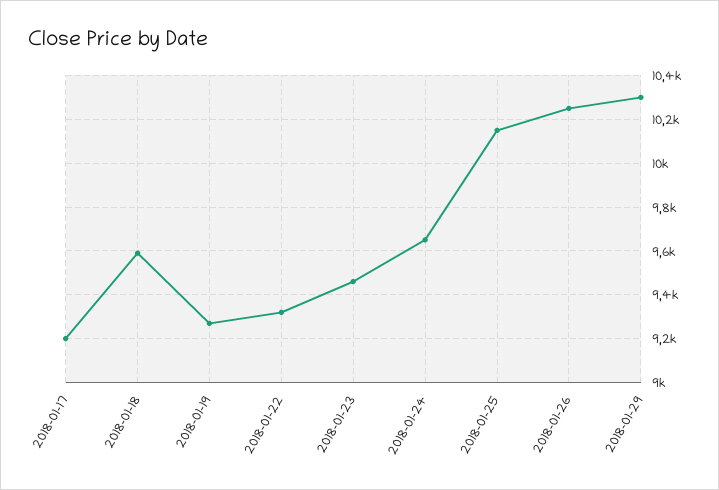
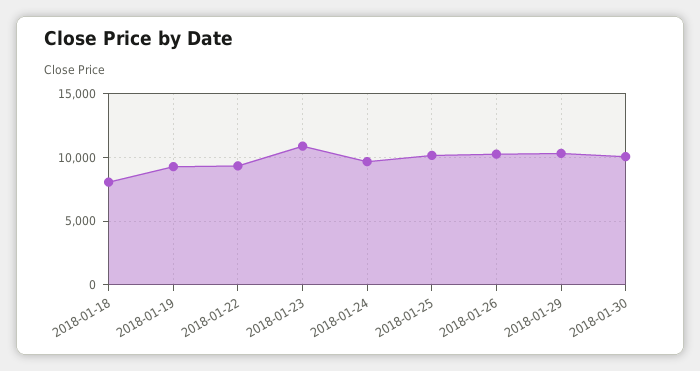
2018-01-17: 9200 -> none
2018-01-18: 9600 -> 8000
2018-01-23: 9450 -> 11000
2018-01-30: none -> 10000

